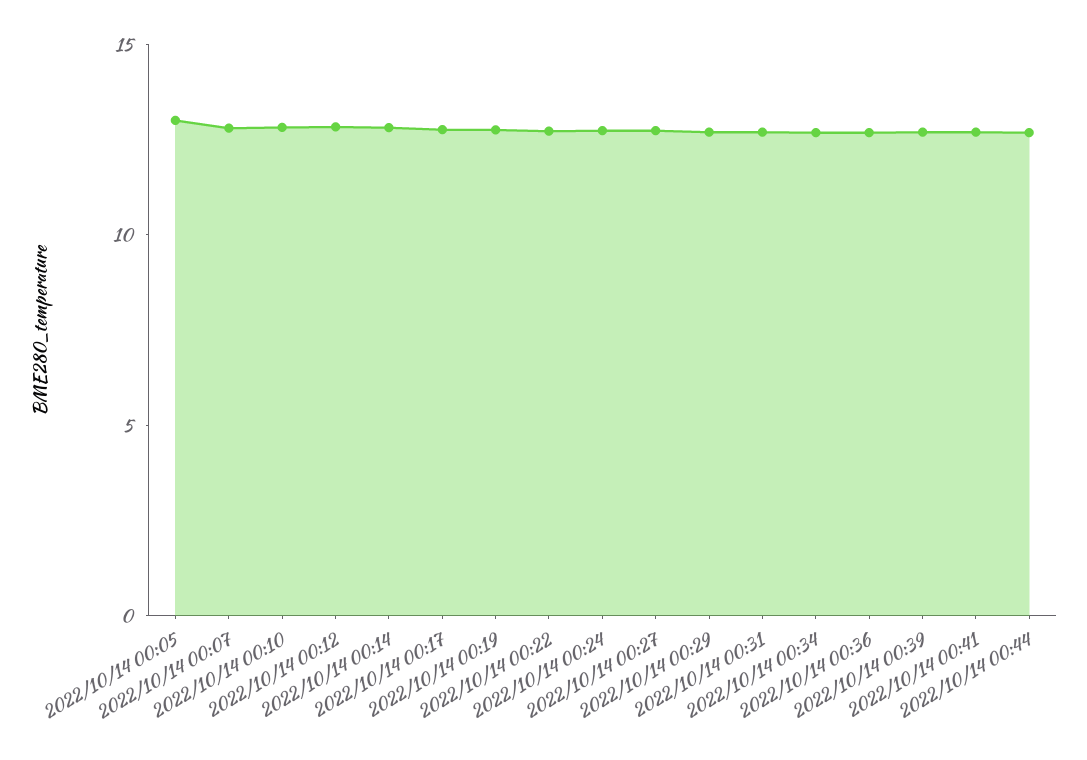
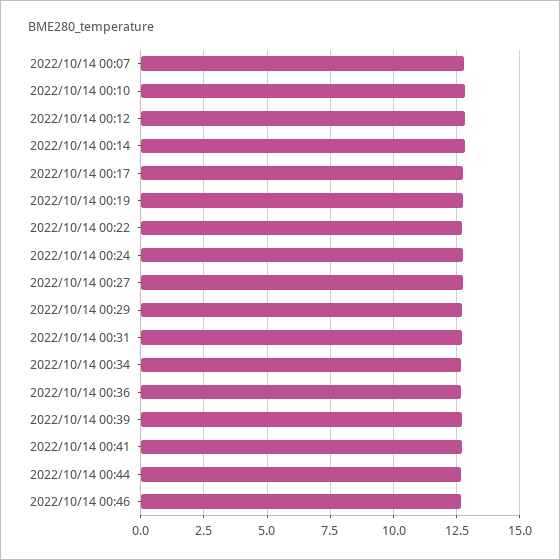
2022/10/14 00:05: 13 -> none
2022/10/14 00:46: none -> 12.75

